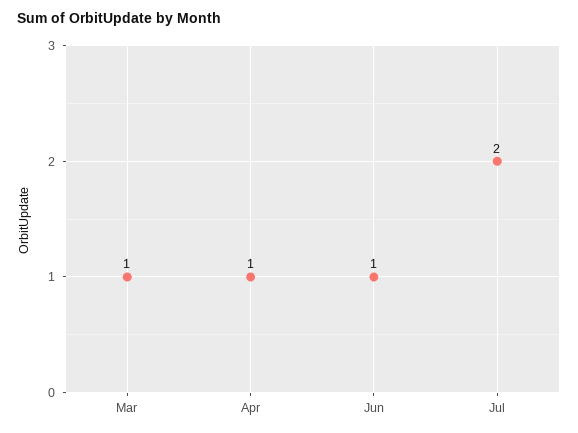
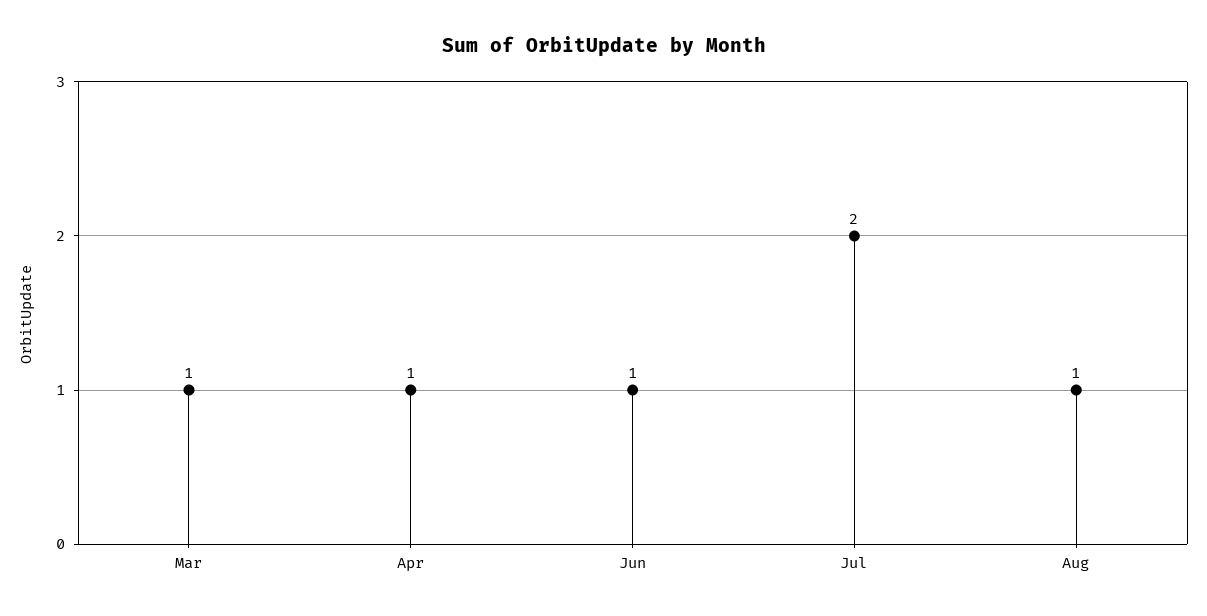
Aug: none -> 1

